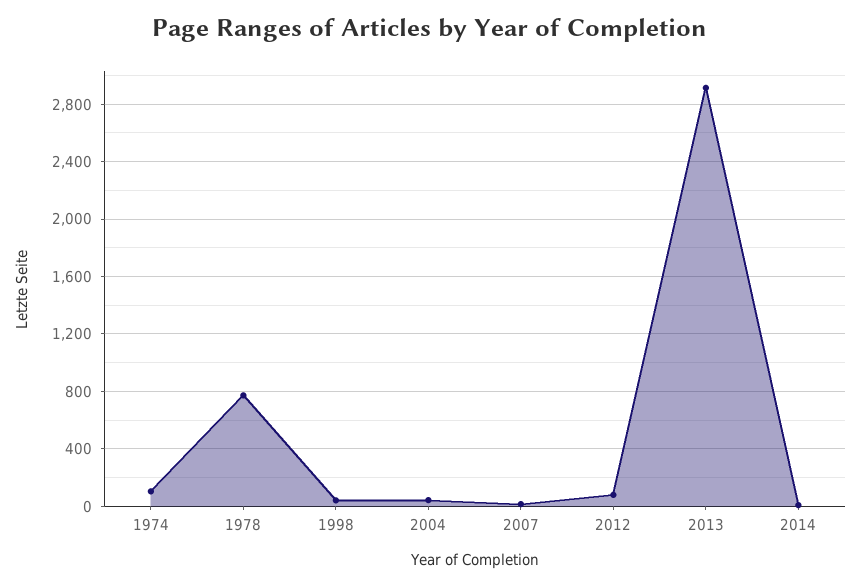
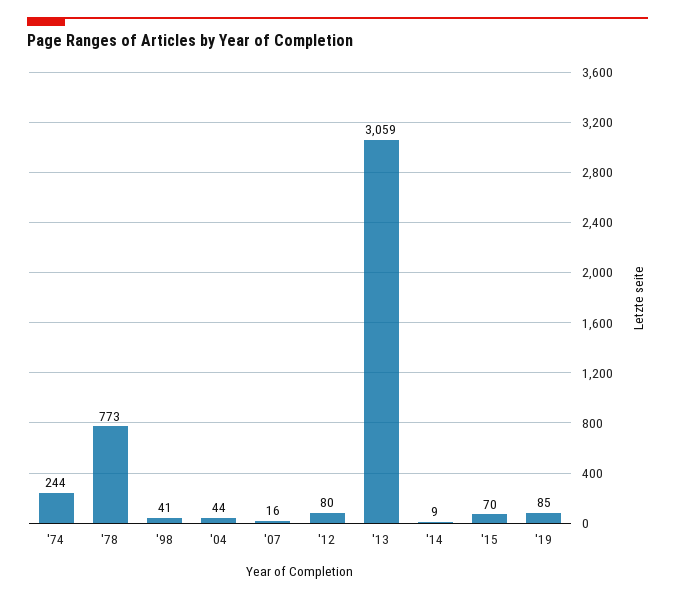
1974: 100 -> 244
2013: 2900 -> 3059
'15: none -> 70
'19: none -> 85

